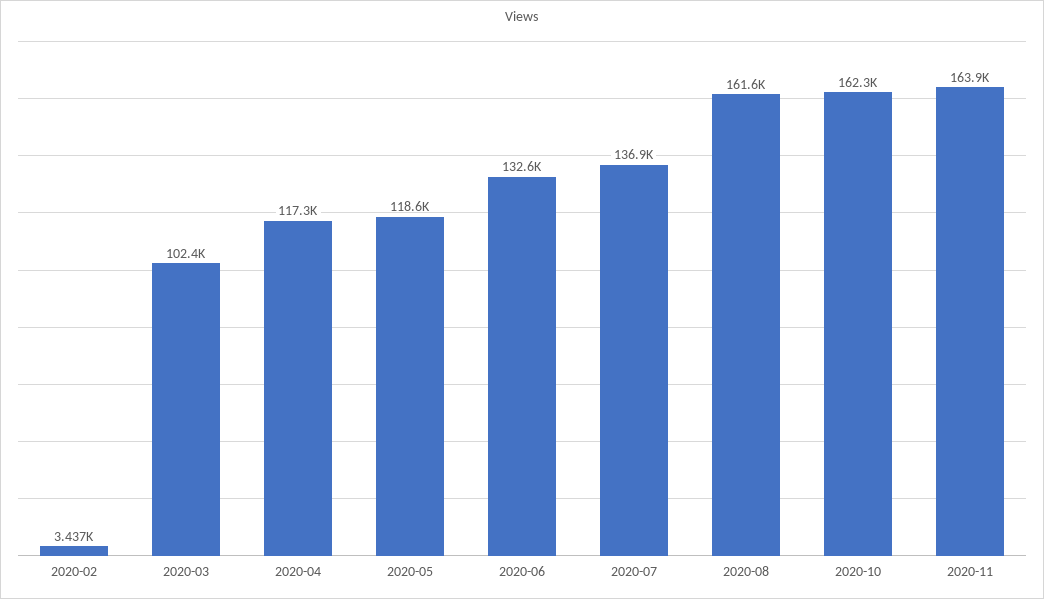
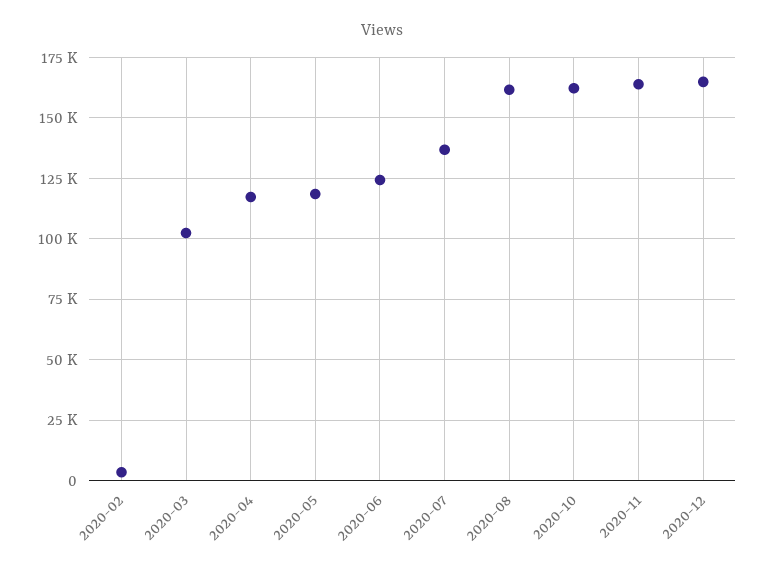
2020-06: 132600 -> 125000
2020-12: none -> 165000

